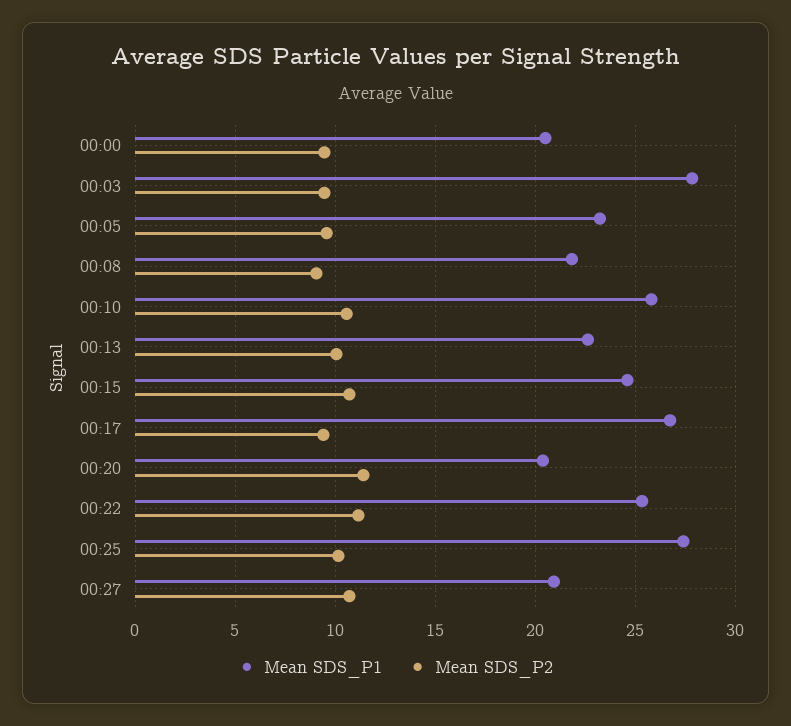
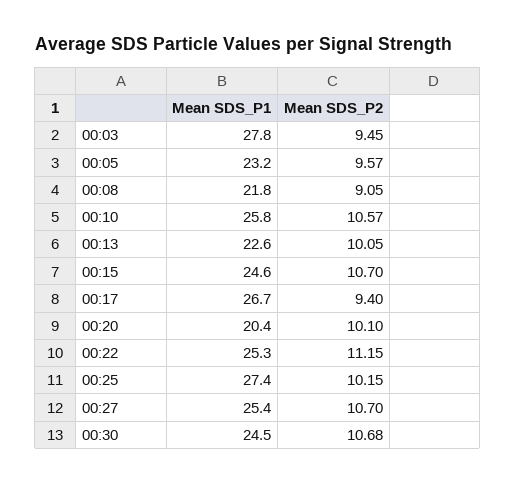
Mean SDS_P1, 00:00: 20.5 -> none
Mean SDS_P2, 00:00: 9.5 -> none
Mean SDS_P2, 00:20: 11.5 -> 10.1
Mean SDS_P1, 00:27: 21 -> 25.4
Mean SDS_P1, 00:30: none -> 24.5
Mean SDS_P2, 00:30: none -> 10.68

